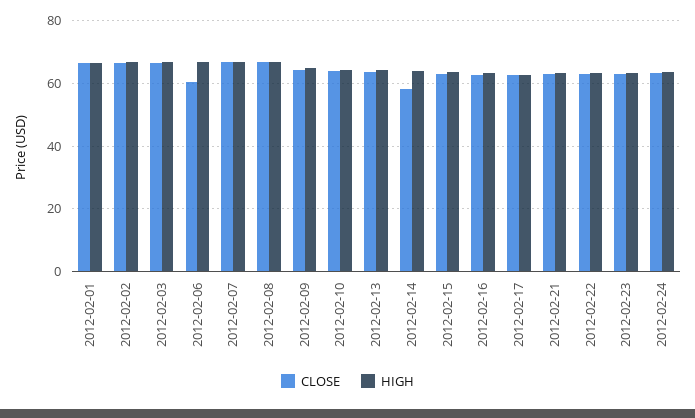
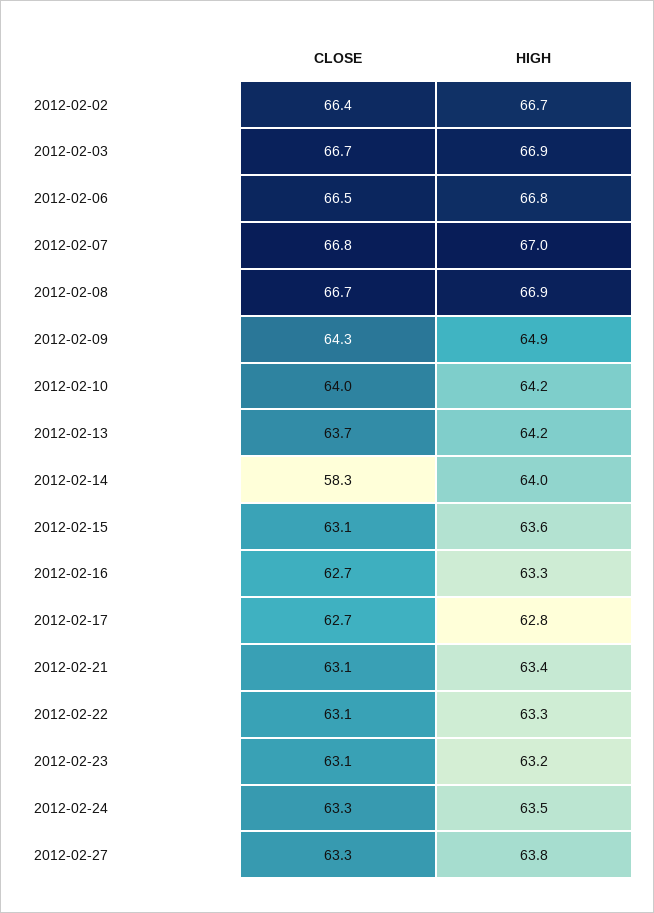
CLOSE, 2012-02-01: 66 -> none
HIGH, 2012-02-01: 66 -> none
CLOSE, 2012-02-06: 60 -> 66.5
CLOSE, 2012-02-27: none -> 63.3
HIGH, 2012-02-27: none -> 63.8

